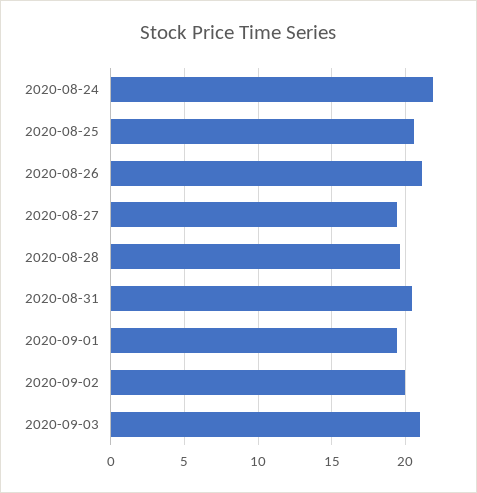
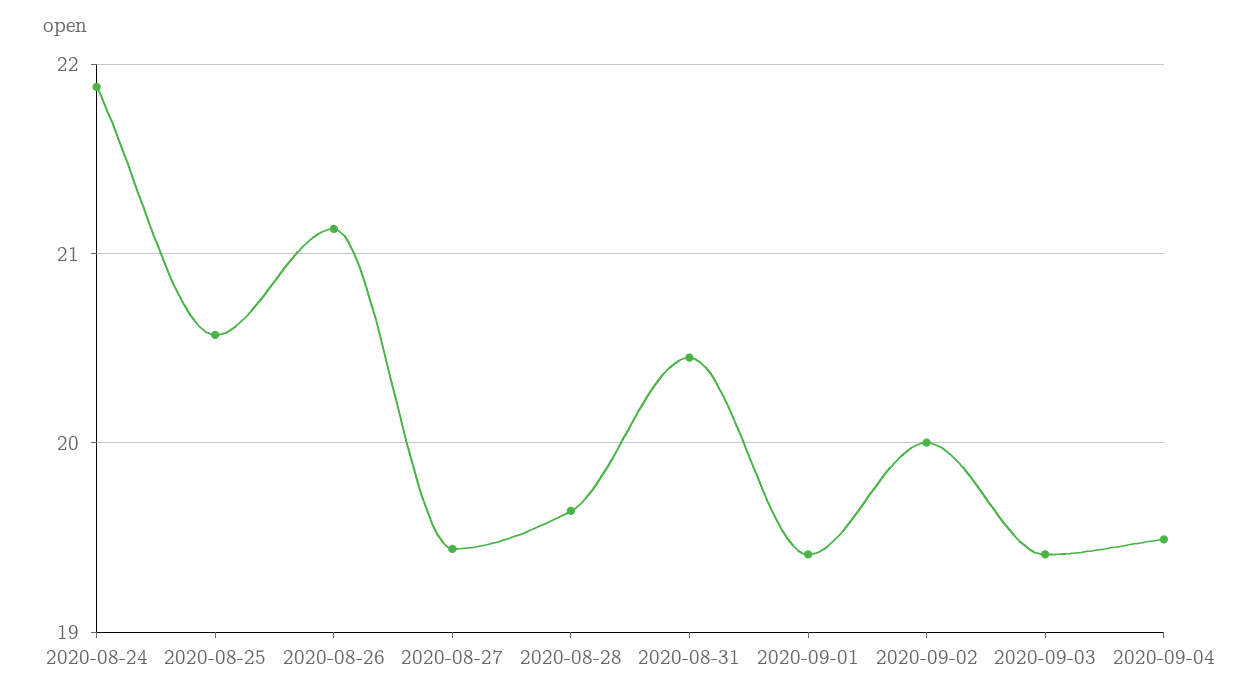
2020-09-03: 21 -> 19.4
2020-09-04: none -> 19.5

